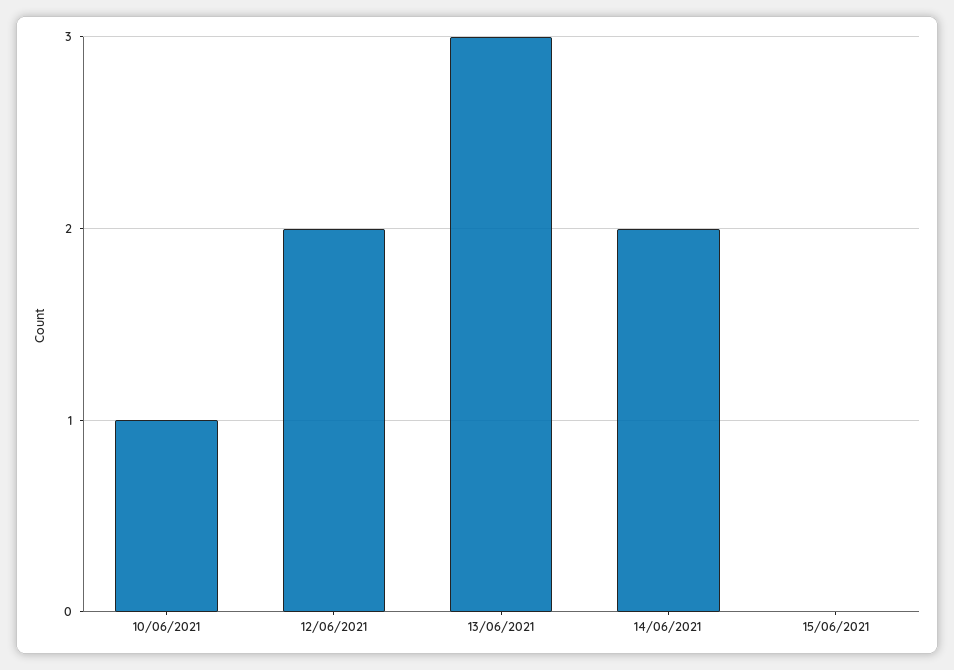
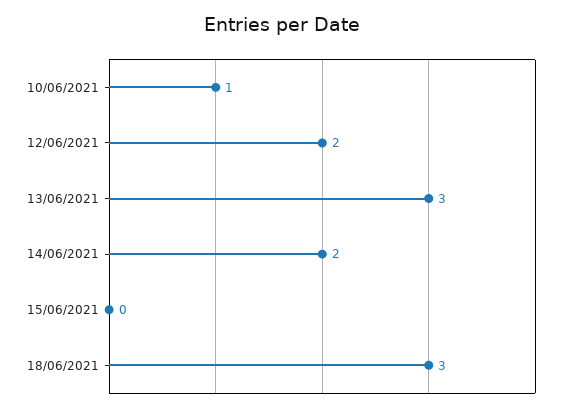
18/06/2021: none -> 3

